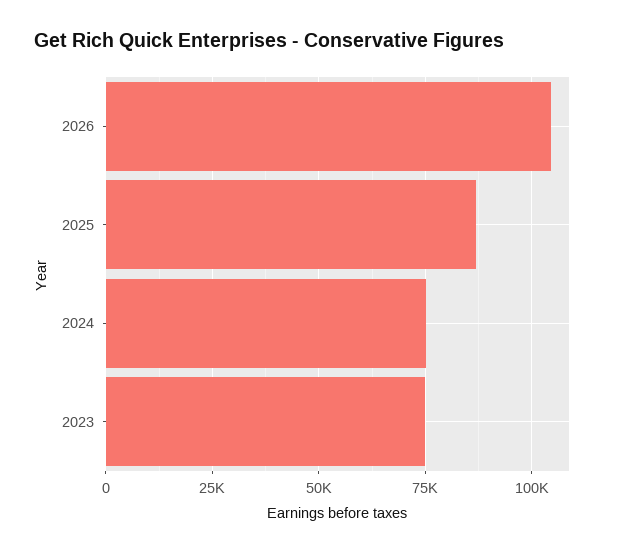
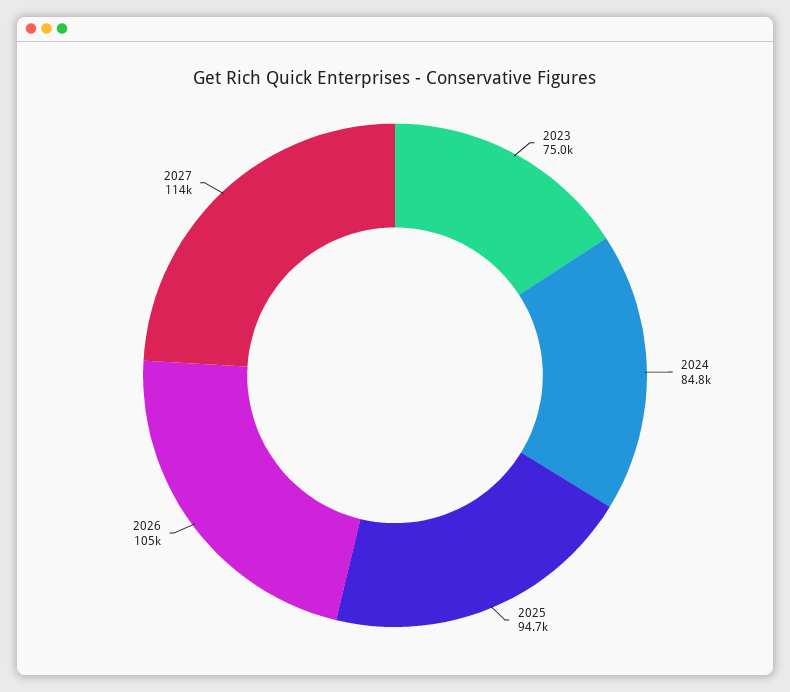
2025: 87500 -> 94700
2024: 75000 -> 84800
2027: none -> 114000

